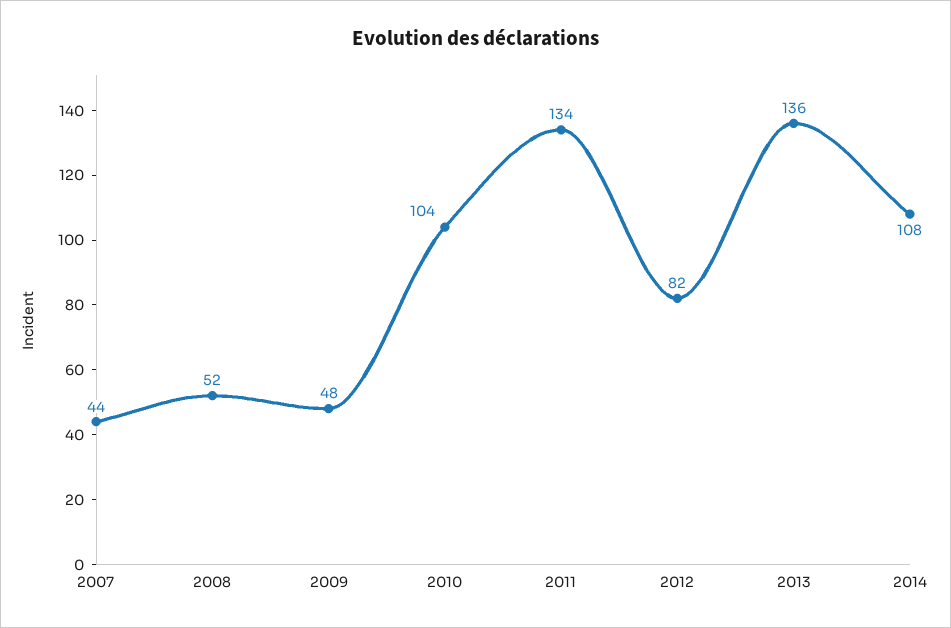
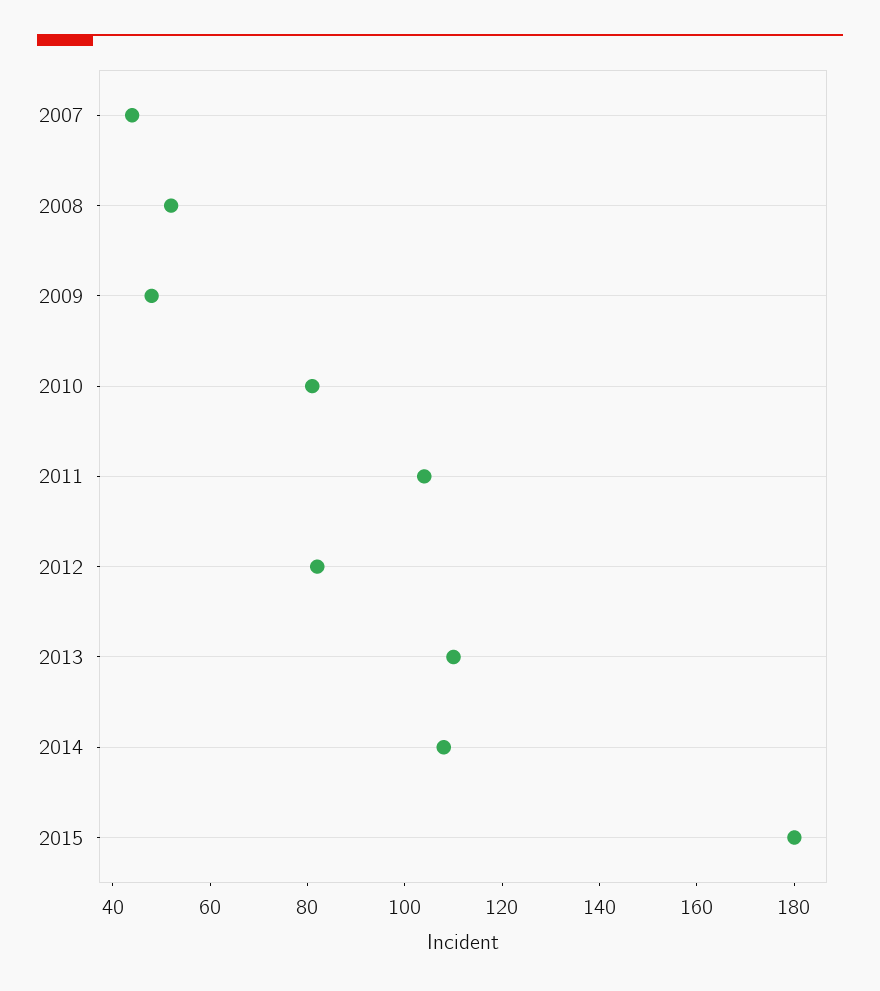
2010: 104 -> 80
2011: 134 -> 105
2013: 136 -> 110
2015: none -> 180

